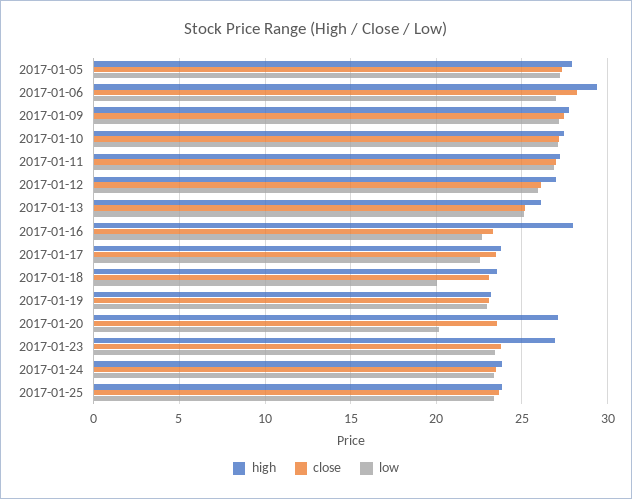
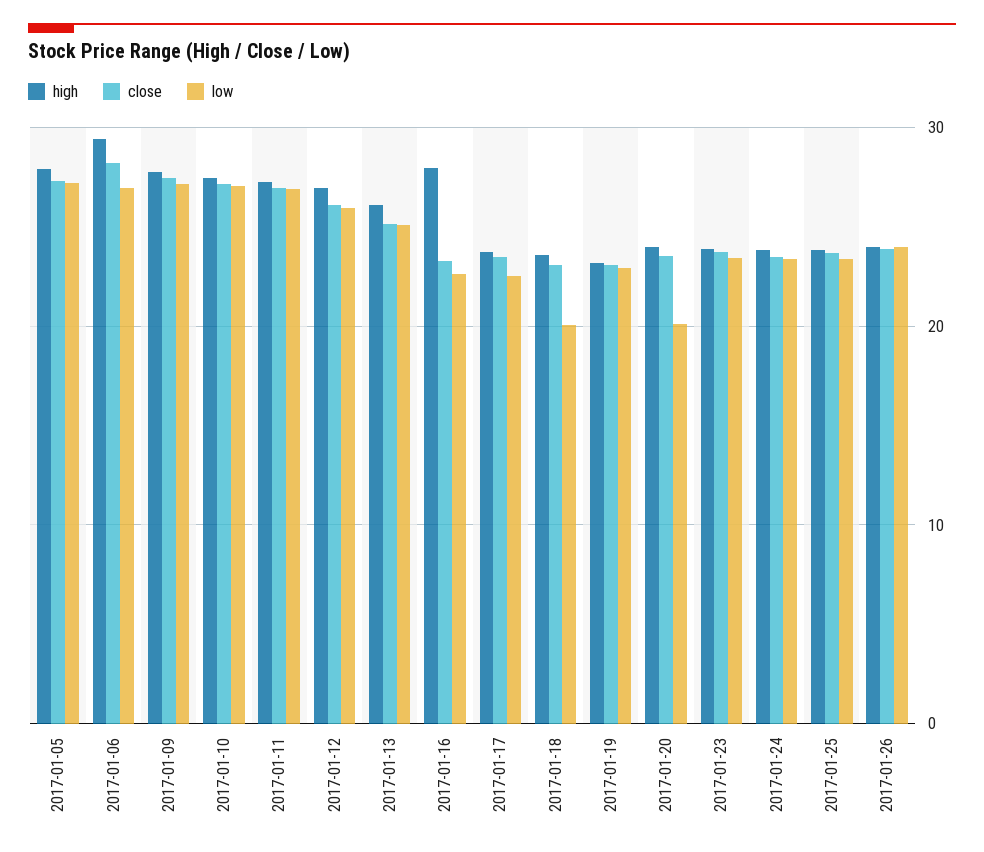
high, 2017-01-20: 27 -> 24
high, 2017-01-23: 27 -> 24
high, 2017-01-26: none -> 24
close, 2017-01-26: none -> 24
low, 2017-01-26: none -> 24

